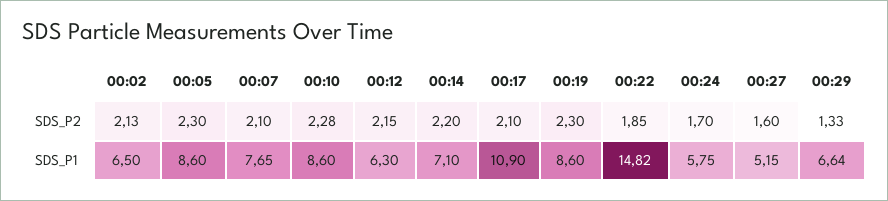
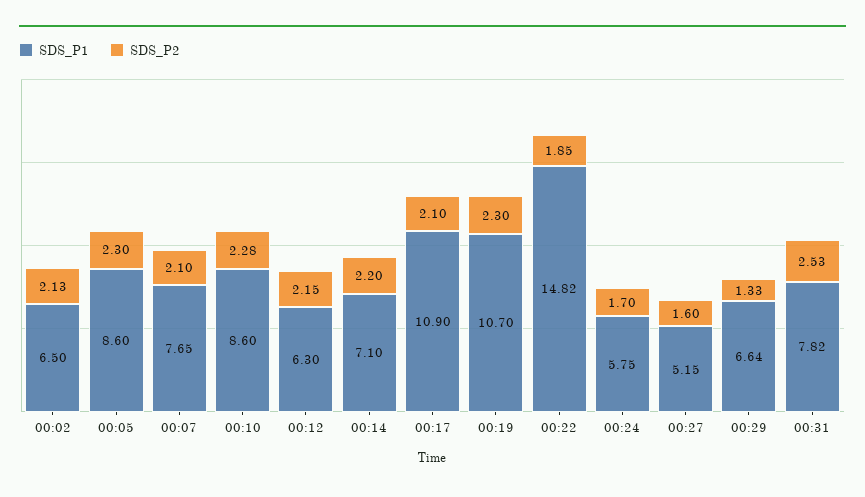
SDS_P1, 00:19: 8.6 -> 10.7
SDS_P1, 00:31: none -> 7.82
SDS_P2, 00:31: none -> 2.53

